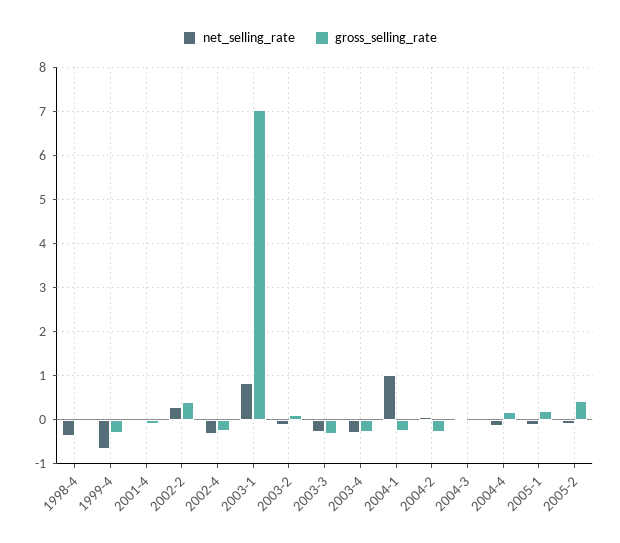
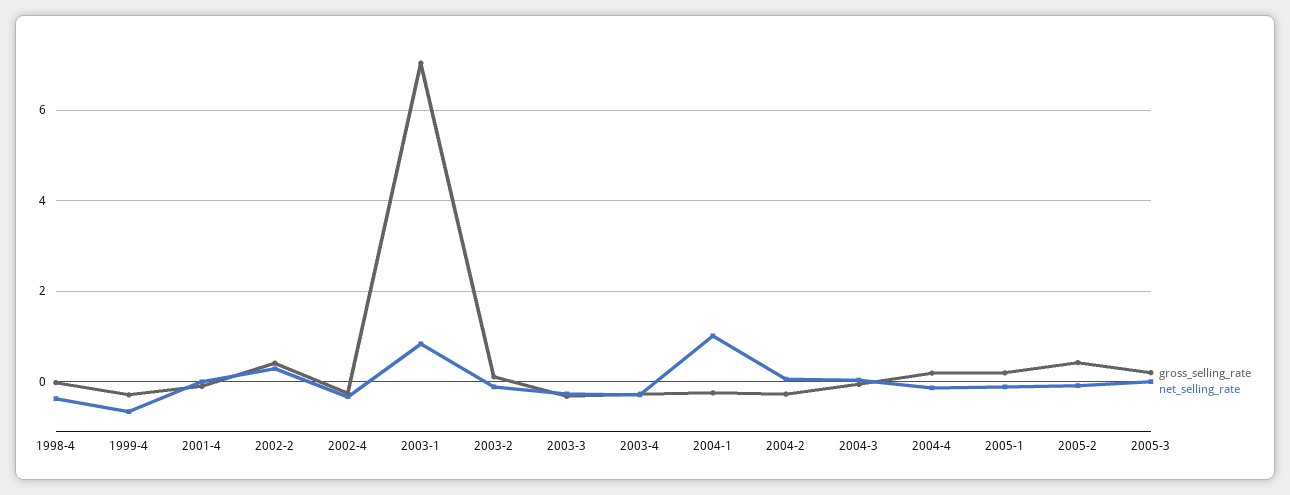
gross_selling_rate, 2005-3: none -> 0.2
net_selling_rate, 2005-3: none -> 0

